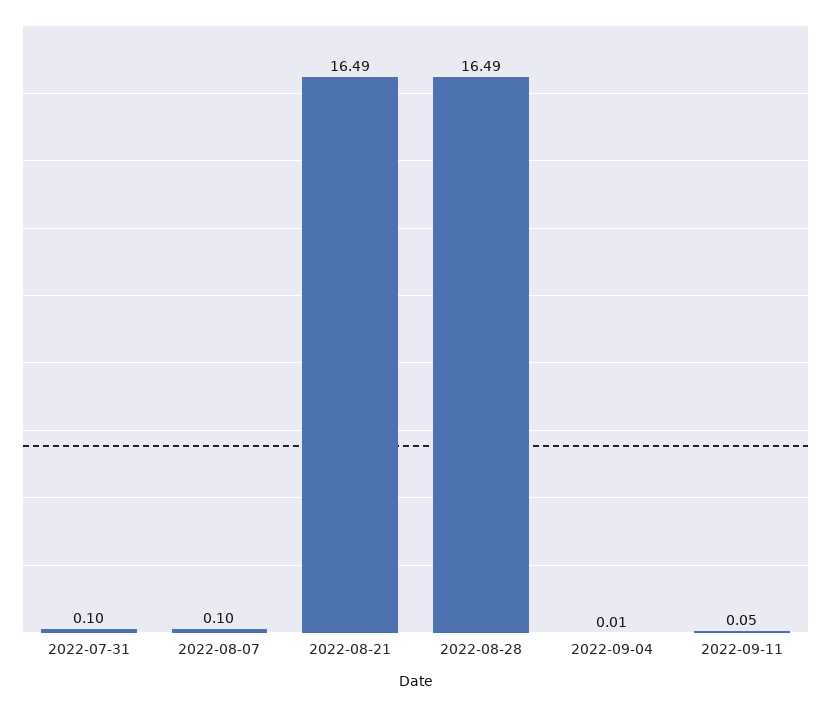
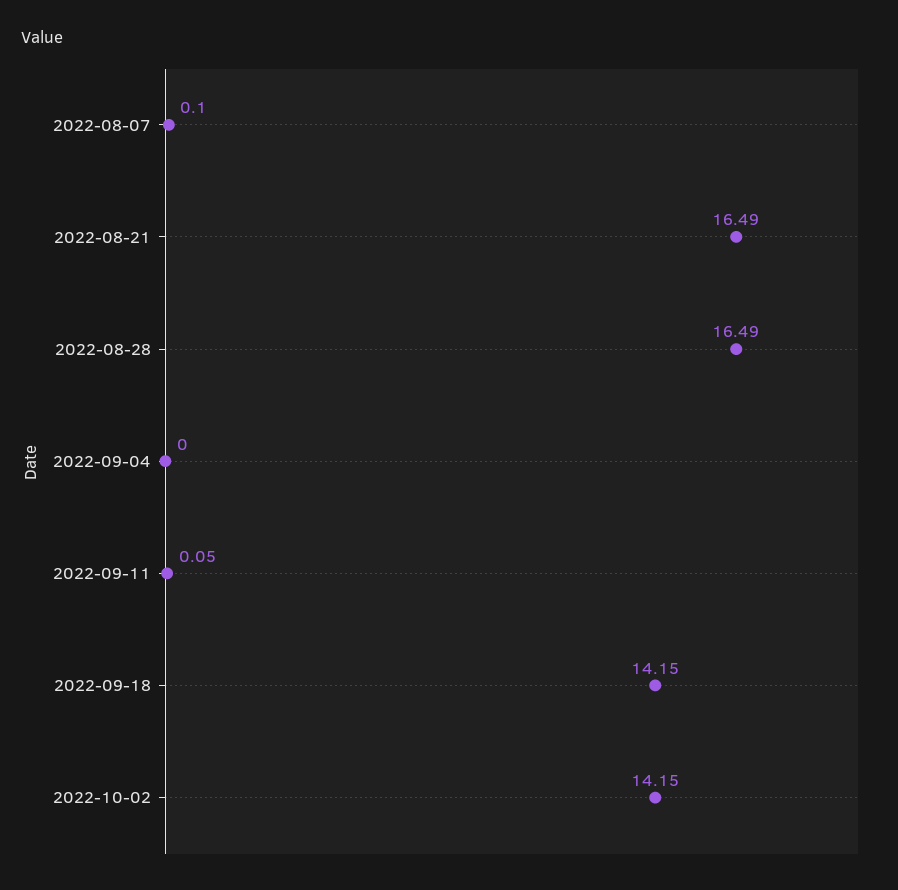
2022-07-31: 0.1 -> none
2022-09-04: 0.01 -> 0
2022-09-18: none -> 14.15
2022-10-02: none -> 14.15

